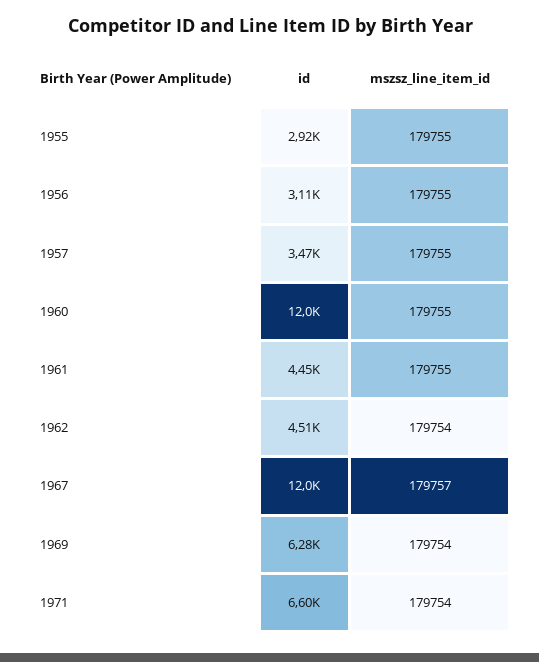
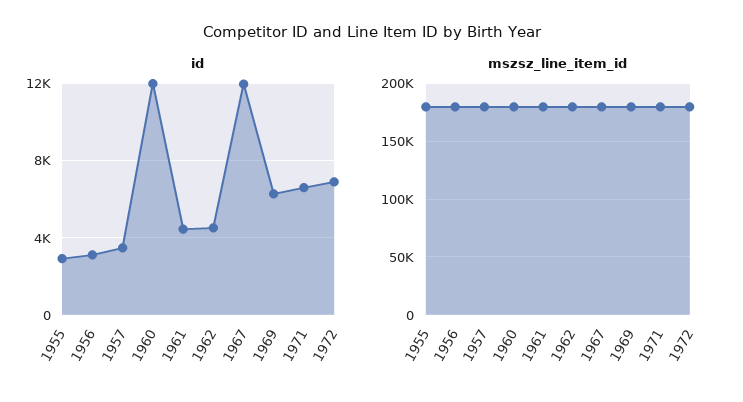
id, 1972: none -> 7000
mszsz_line_item_id, 1972: none -> 180000

